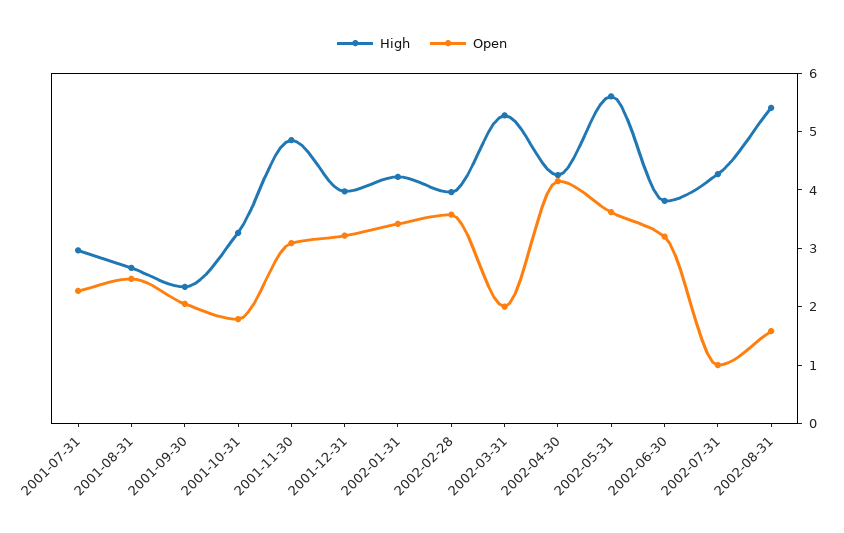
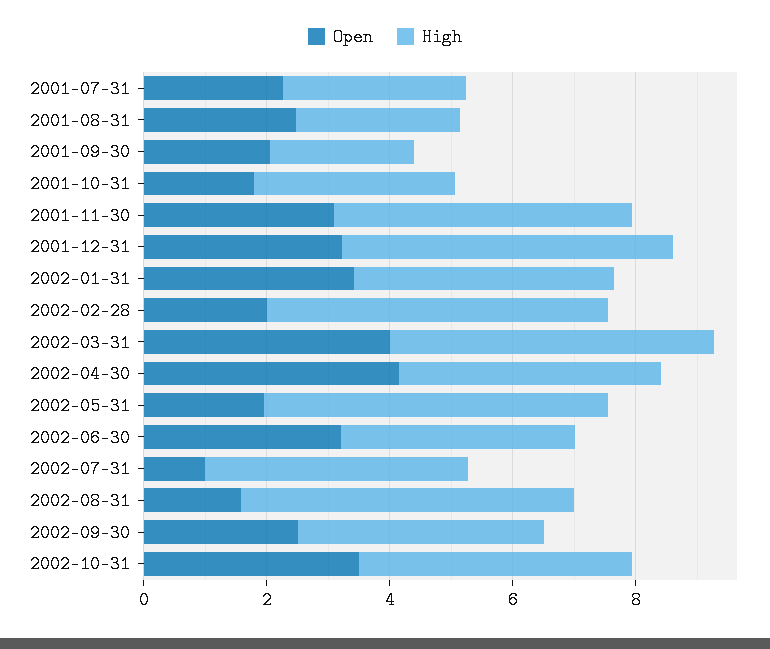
High, 2001-12-31: 4 -> 5.5
High, 2002-02-28: 4 -> 5.5
Open, 2002-02-28: 3.6 -> 2
Open, 2002-03-31: 2 -> 4
Open, 2002-05-31: 3.6 -> 2
Open, 2002-09-30: none -> 2.5
High, 2002-09-30: none -> 4
Open, 2002-10-31: none -> 3.5
High, 2002-10-31: none -> 4.5

